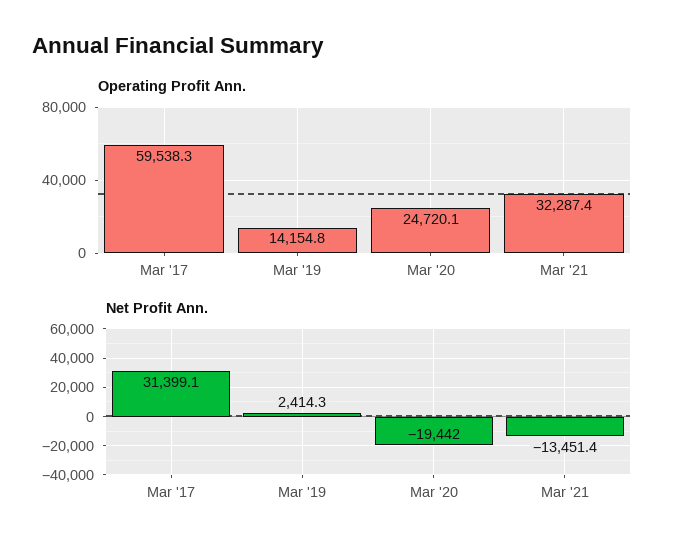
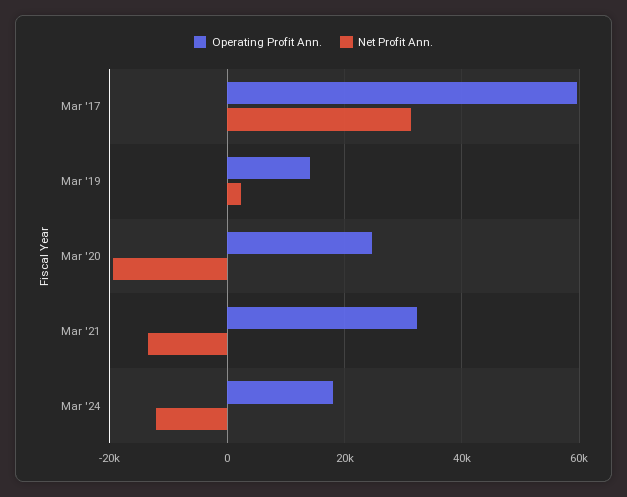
Operating Profit Ann., Mar '24: none -> 18000
Net Profit Ann., Mar '24: none -> -12000

